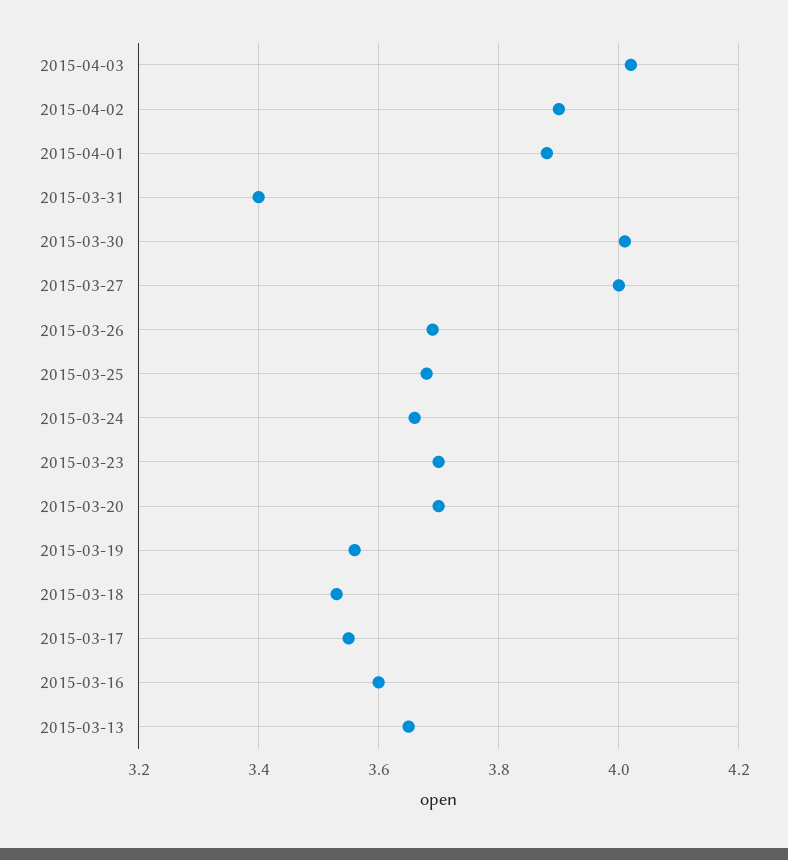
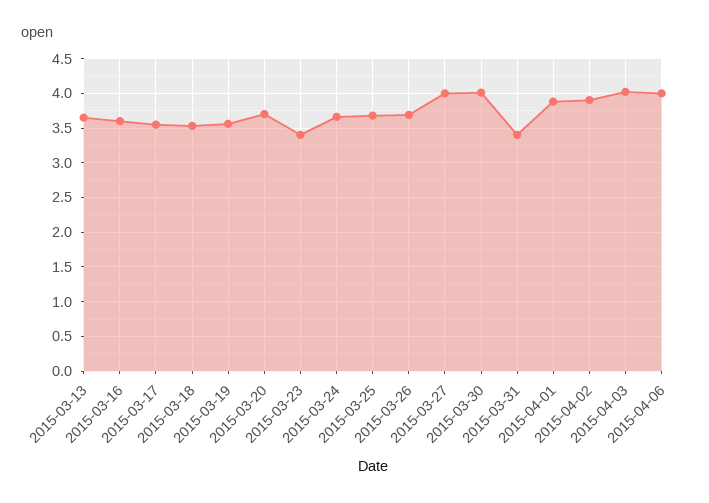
2015-03-23: 3.7 -> 3.4
2015-04-06: none -> 4

